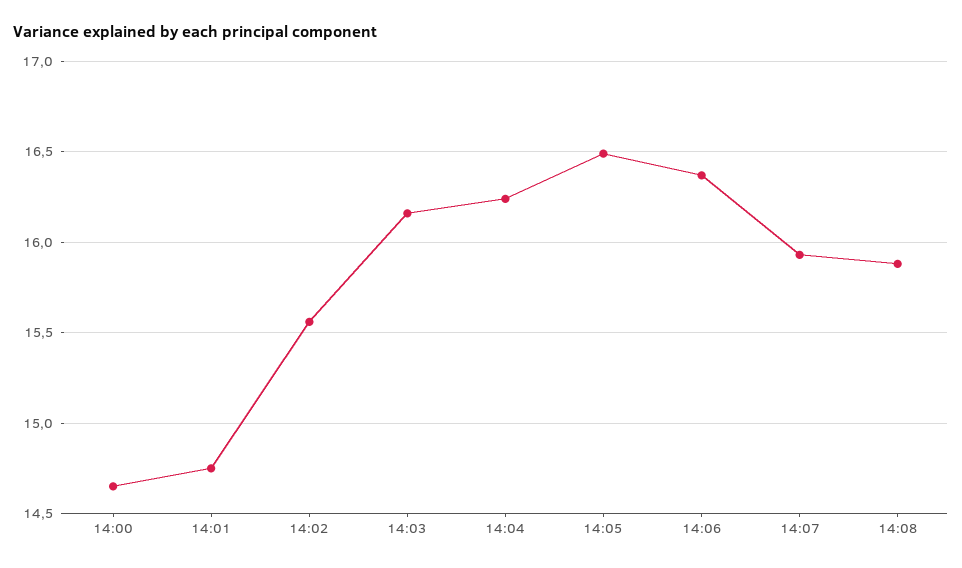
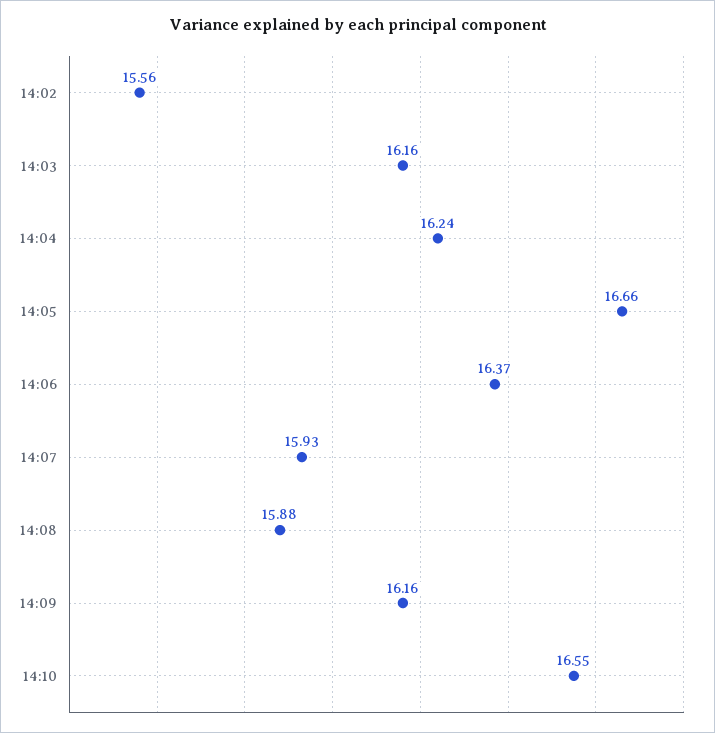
14:00: 14.65 -> none
14:01: 14.75 -> none
14:05: 16.5 -> 16.66
14:09: none -> 16.16
14:10: none -> 16.55

